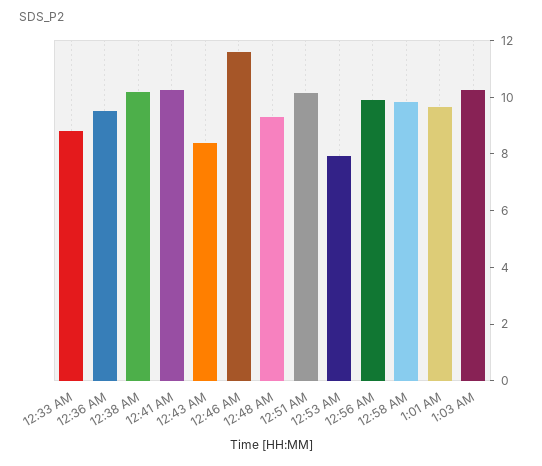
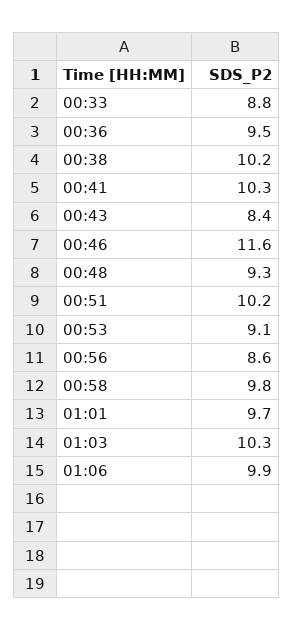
12:53 AM: 8 -> 9.1
12:56 AM: 10 -> 8.6
01:06: none -> 9.9

